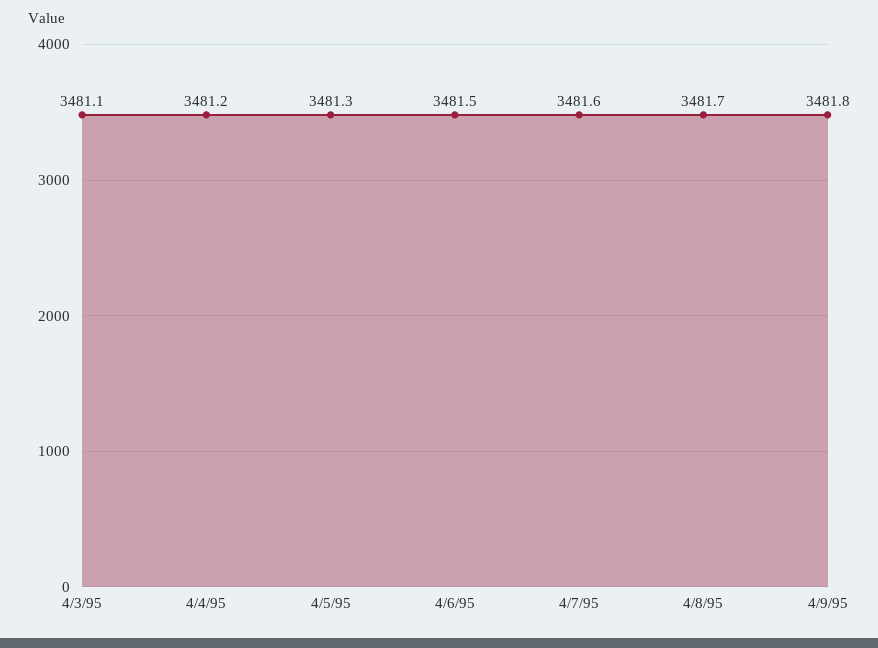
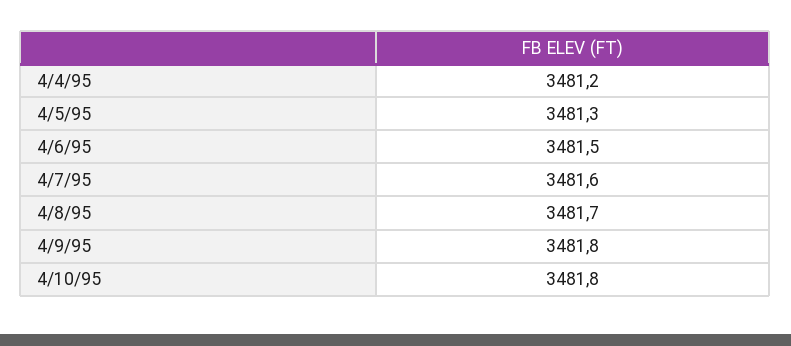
4/3/95: 3481.1 -> none
4/10/95: none -> 3481.8

